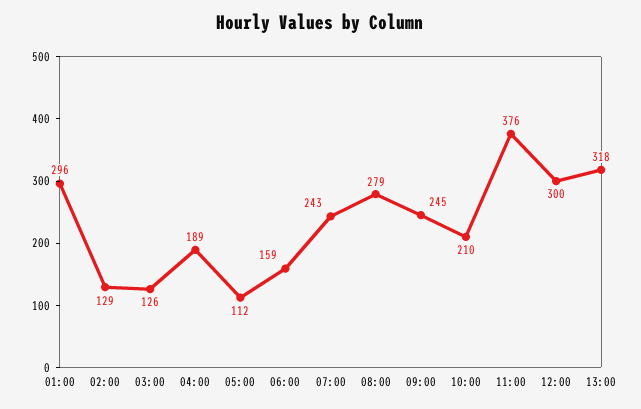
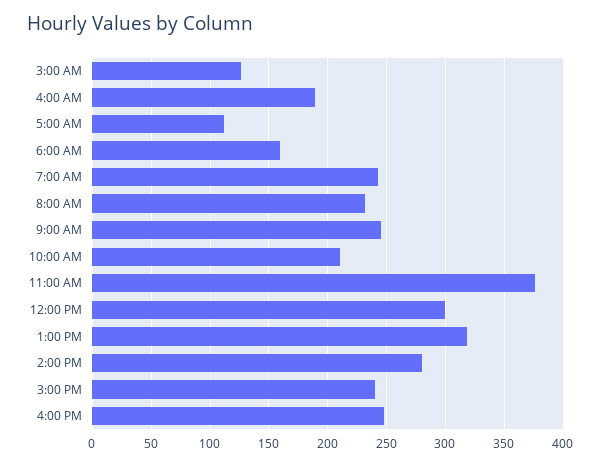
01:00: 296 -> none
02:00: 129 -> none
08:00: 279 -> 230
2:00 PM: none -> 280
3:00 PM: none -> 240
4:00 PM: none -> 250

